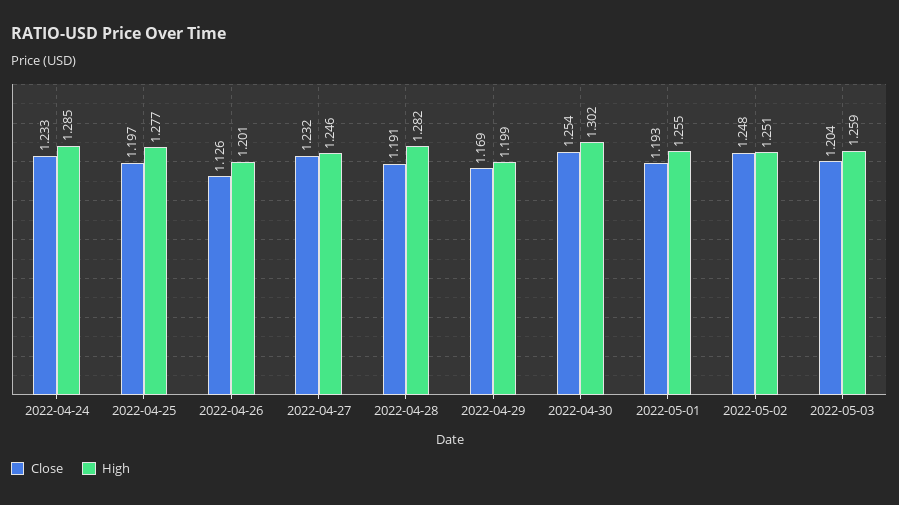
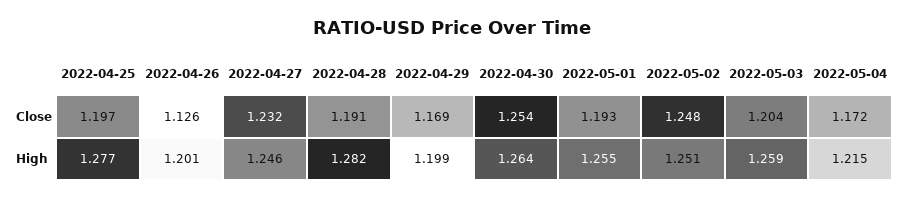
Close, 2022-04-24: 1.233 -> none
High, 2022-04-24: 1.285 -> none
High, 2022-04-30: 1.302 -> 1.264
Close, 2022-05-04: none -> 1.172
High, 2022-05-04: none -> 1.215

